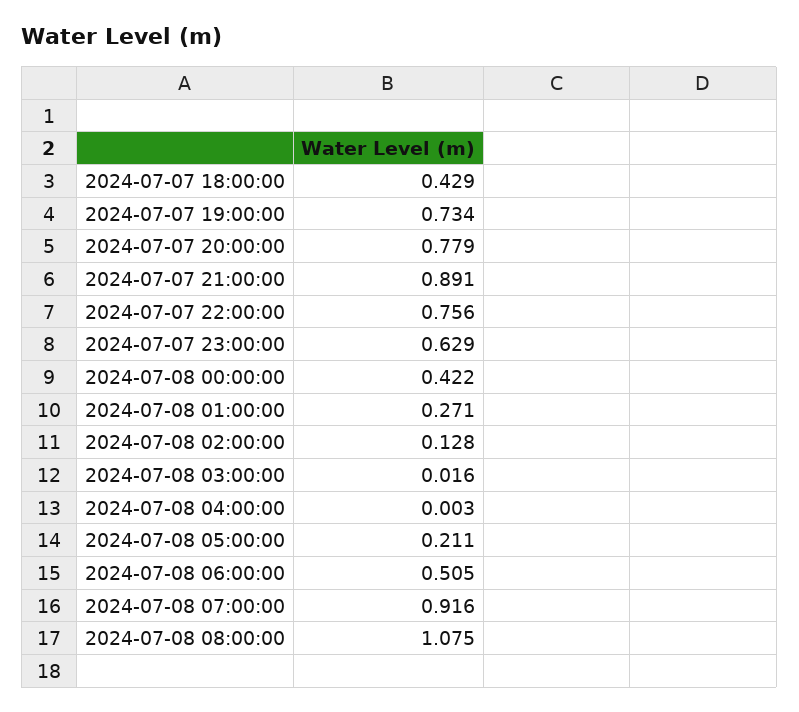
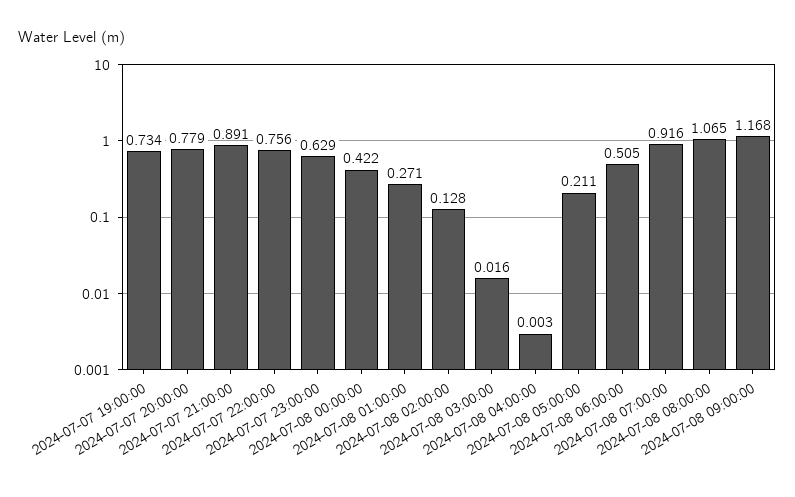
2024-07-07 18:00:00: 0.429 -> none
2024-07-08 08:00:00: 1.075 -> 1.065
2024-07-08 09:00:00: none -> 1.168

